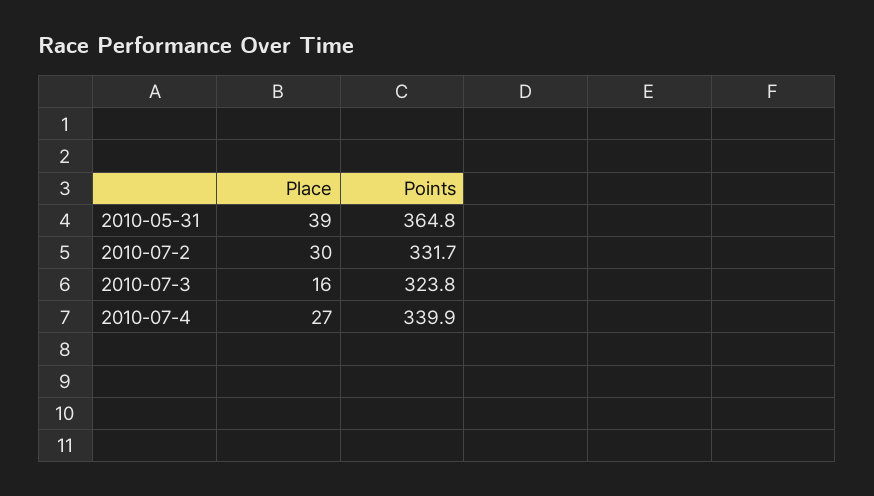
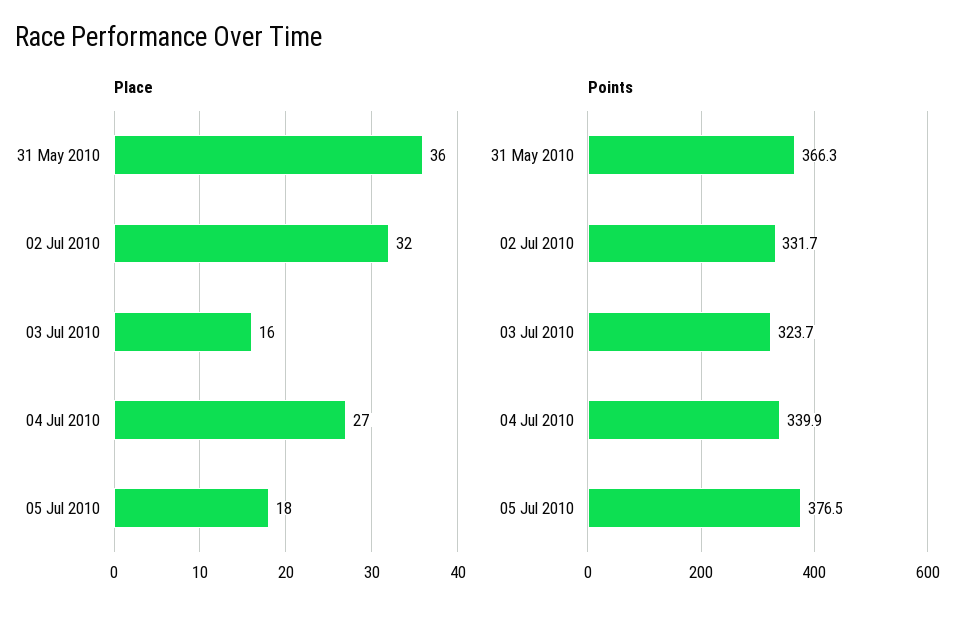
Place, 2010-05-31: 39 -> 36
Points, 2010-05-31: 364.8 -> 366.3
Place, 2010-07-2: 30 -> 32
Points, 2010-07-3: 323.8 -> 323.7
Place, 05 Jul 2010: none -> 18
Points, 05 Jul 2010: none -> 376.5

